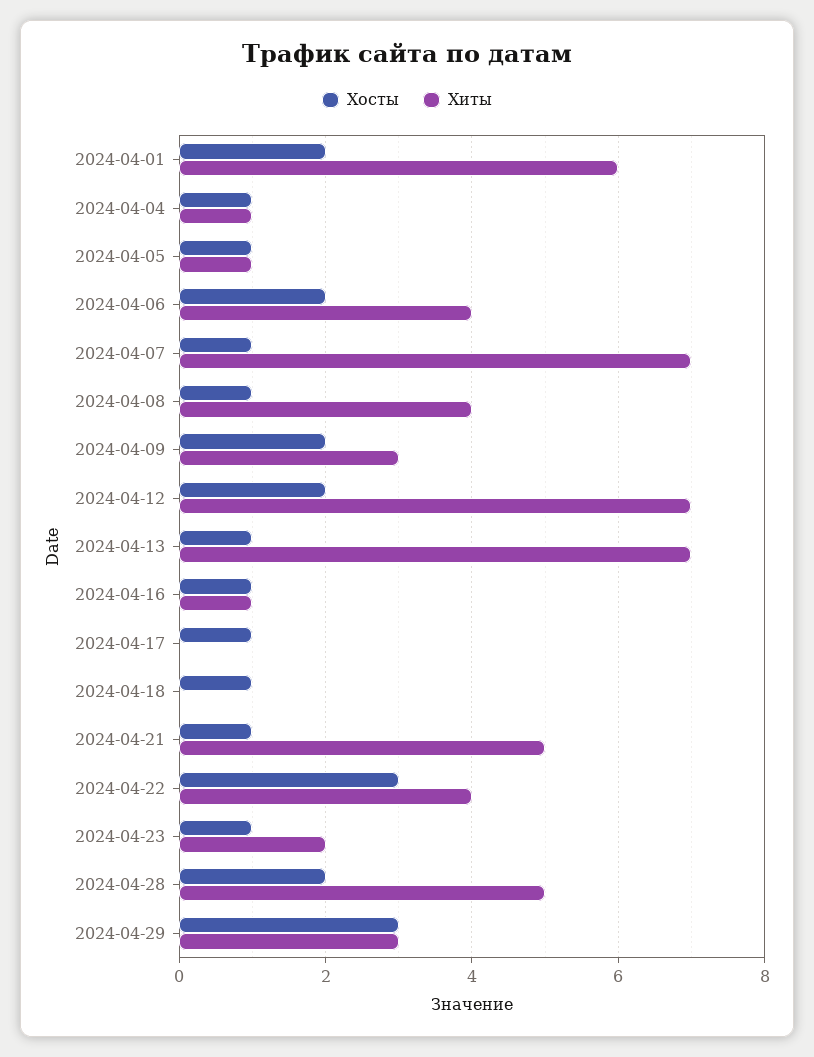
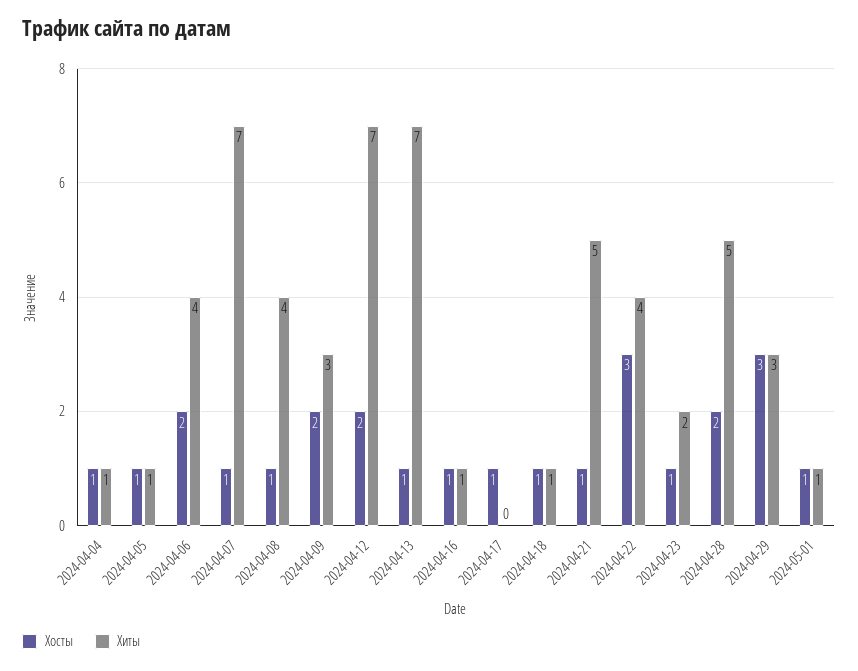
Хосты, 2024-04-01: 2 -> none
Хиты, 2024-04-01: 6 -> none
Хиты, 2024-04-18: 0 -> 1
Хосты, 2024-05-01: none -> 1
Хиты, 2024-05-01: none -> 1

